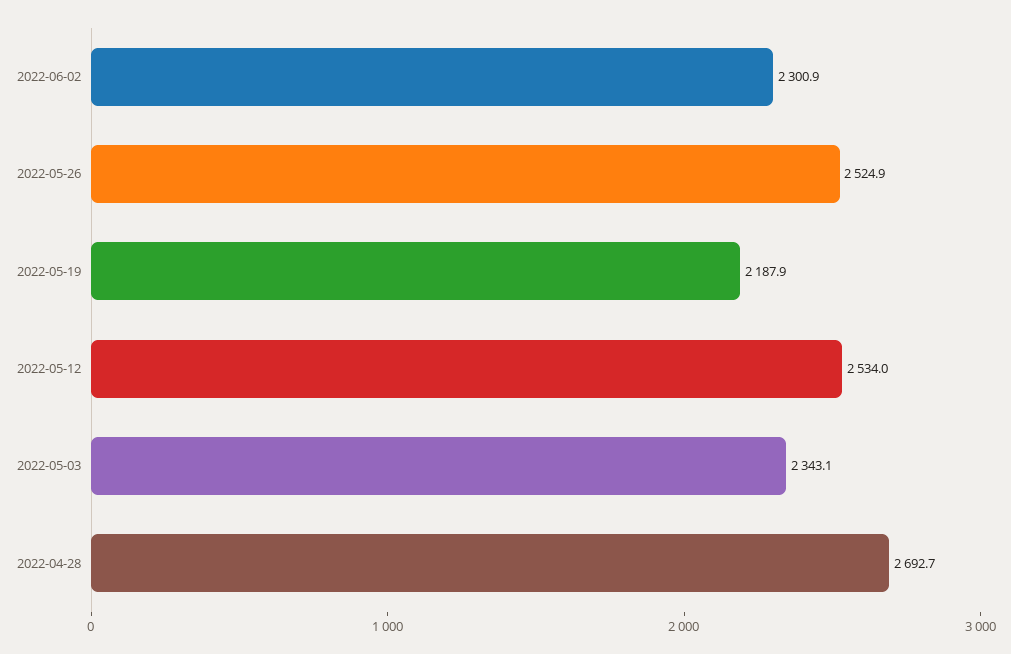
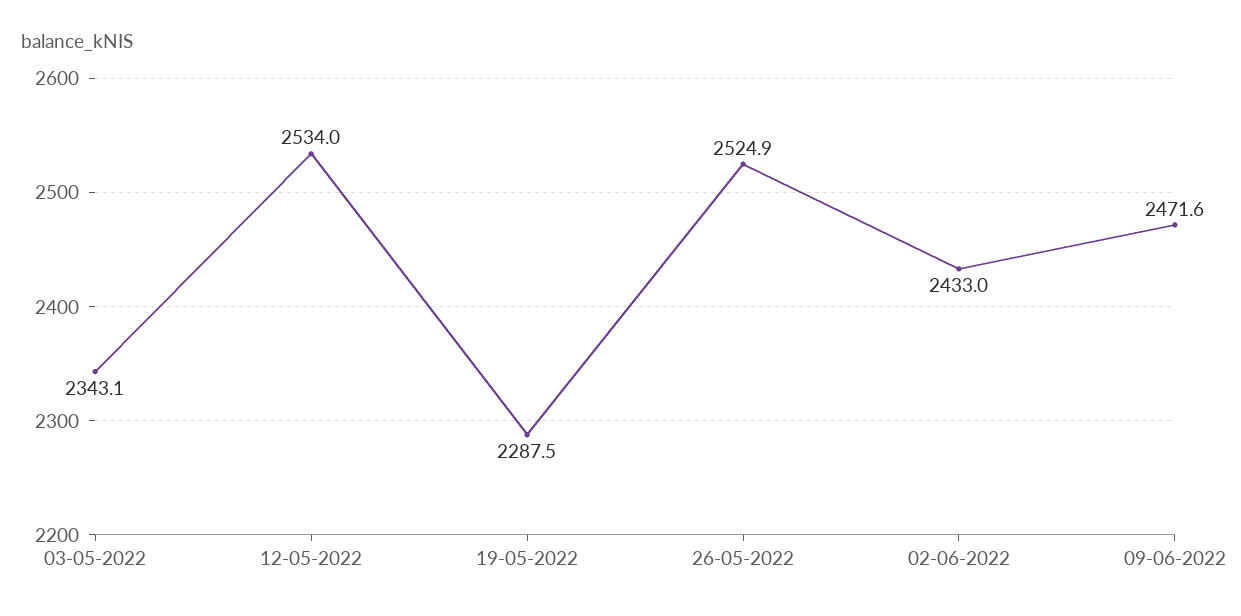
2022-06-02: 2300.9 -> 2433
2022-05-19: 2187.9 -> 2287.5
2022-04-28: 2692.7 -> none
09-06-2022: none -> 2471.6

